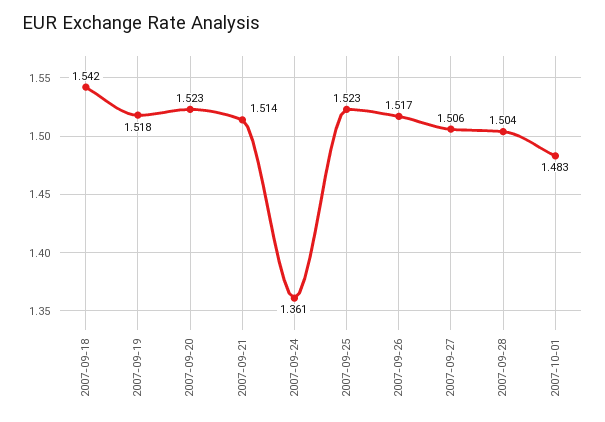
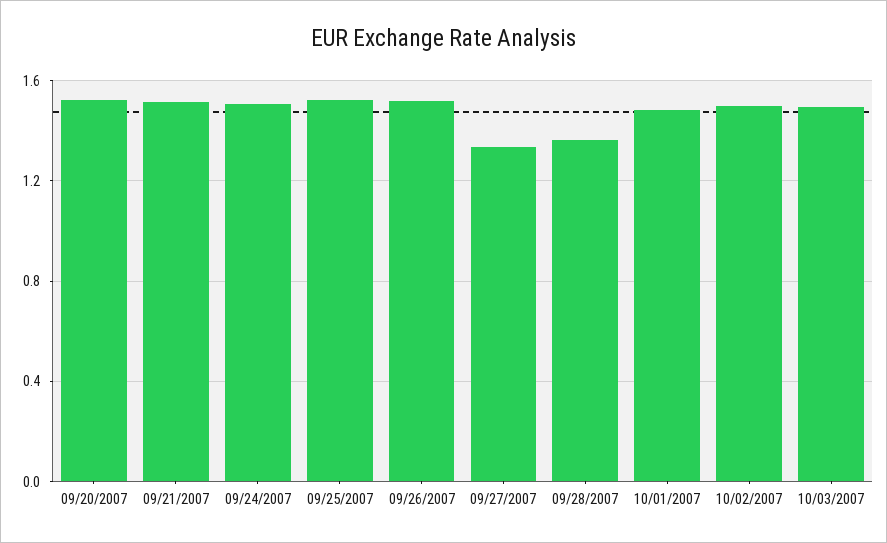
2007-09-18: 1.542 -> none
2007-09-19: 1.518 -> none
2007-09-24: 1.361 -> 1.5
2007-09-27: 1.506 -> 1.35
2007-09-28: 1.504 -> 1.35
10/02/2007: none -> 1.5
10/03/2007: none -> 1.5

